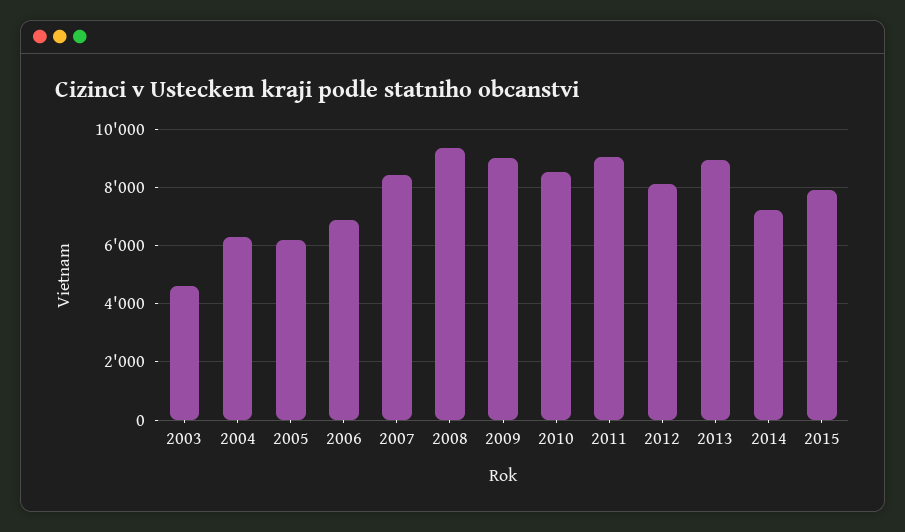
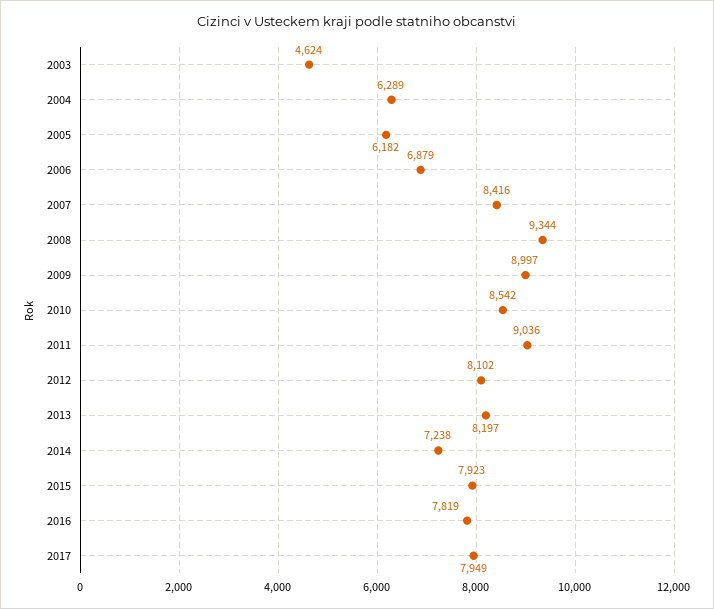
2013: 9000 -> 8197
2016: none -> 7819
2017: none -> 7949

